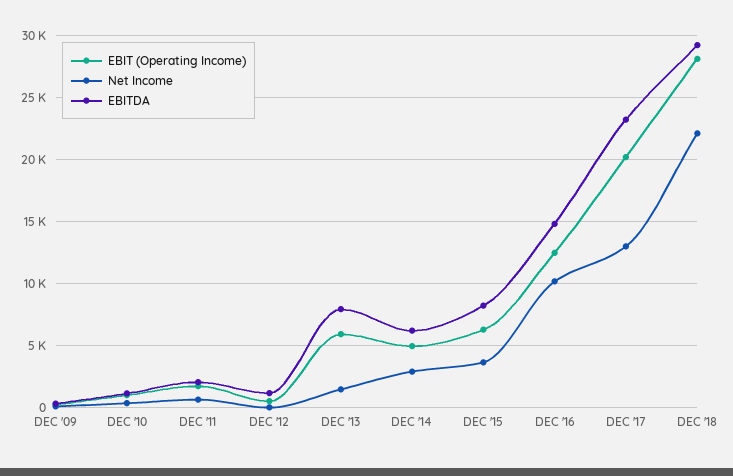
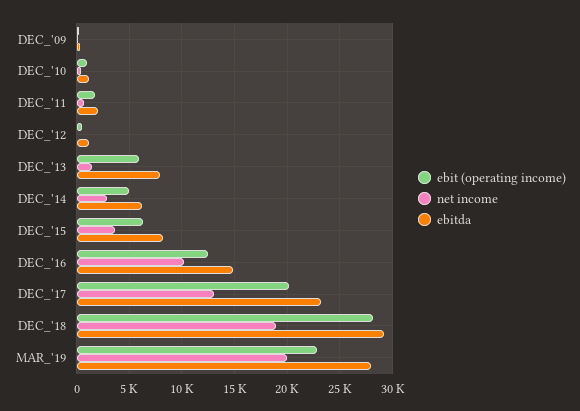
Net Income, DEC '18: 22000 -> 19000
EBIT (Operating Income), MAR_'19: none -> 23000
Net Income, MAR_'19: none -> 20000
EBITDA, MAR_'19: none -> 28000

